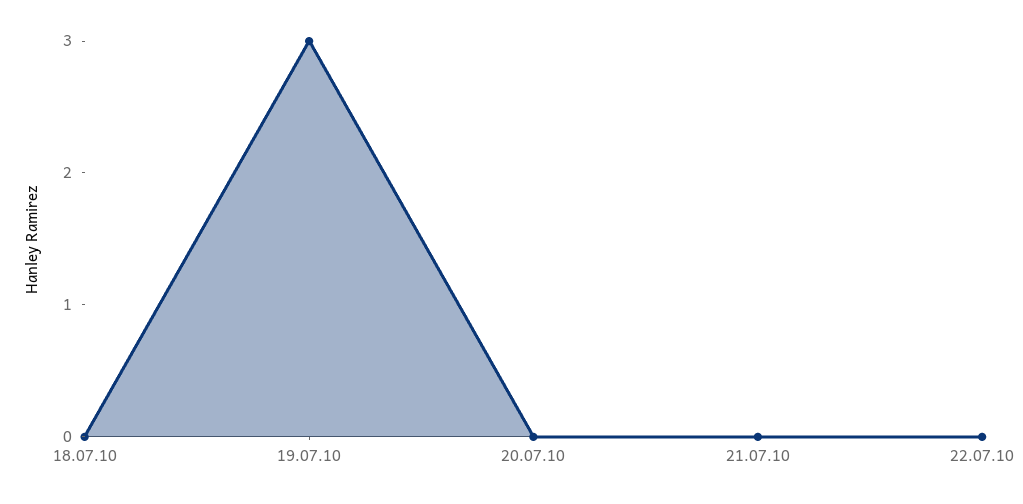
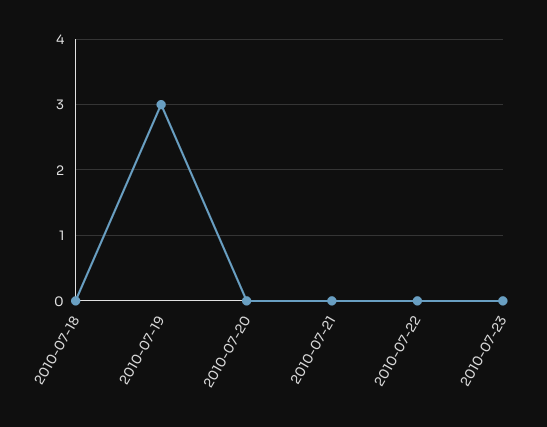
2010-07-23: none -> 0

